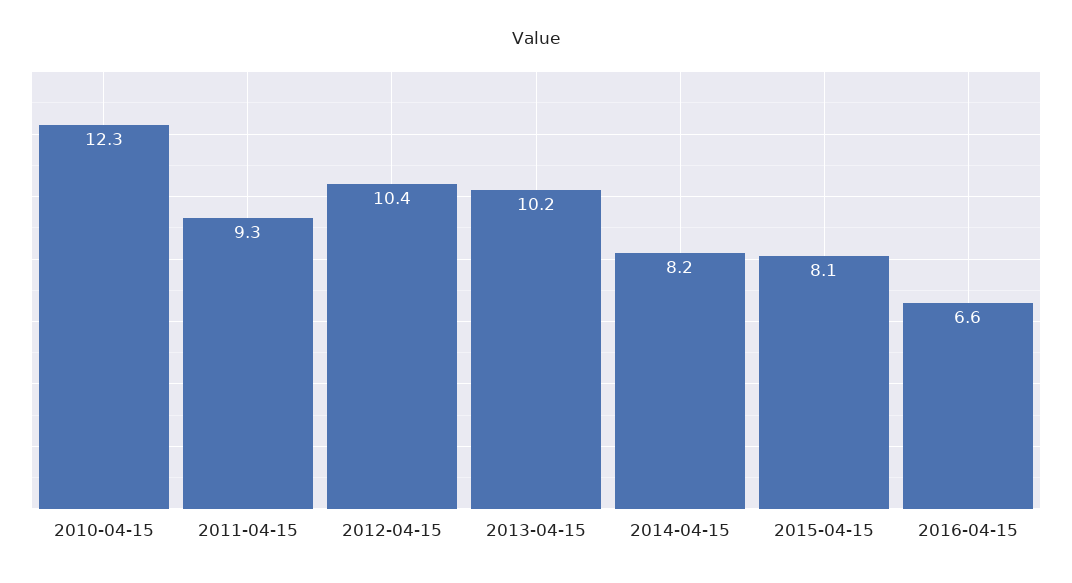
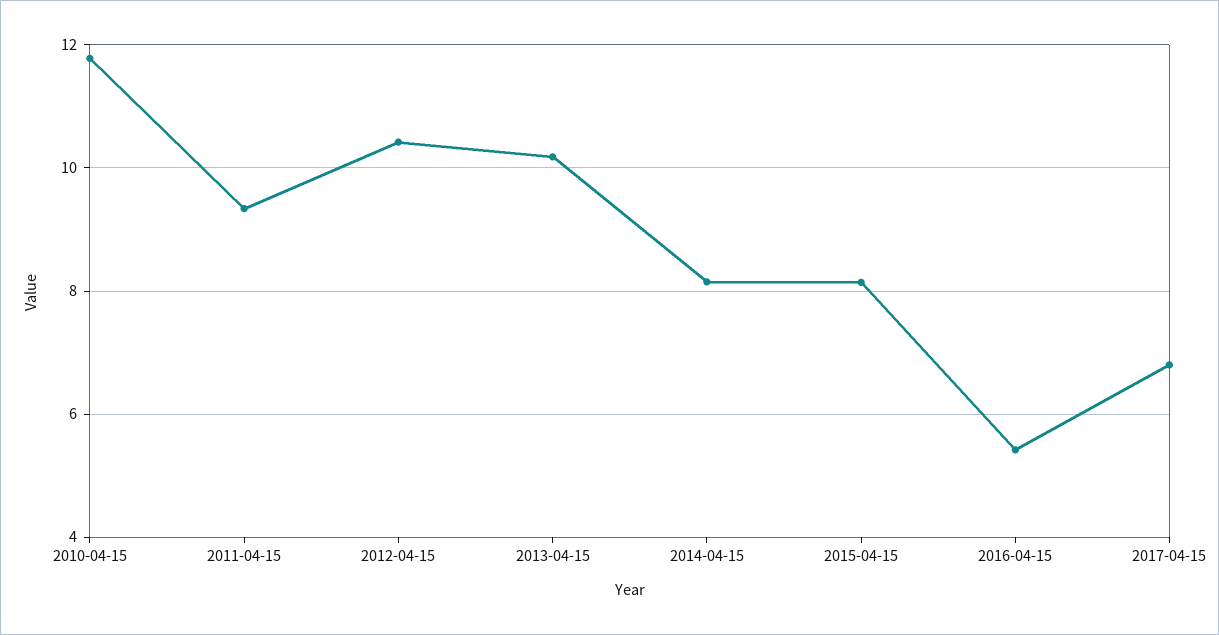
2010-04-15: 12.3 -> 11.8
2016-04-15: 6.6 -> 5.4
2017-04-15: none -> 6.8

